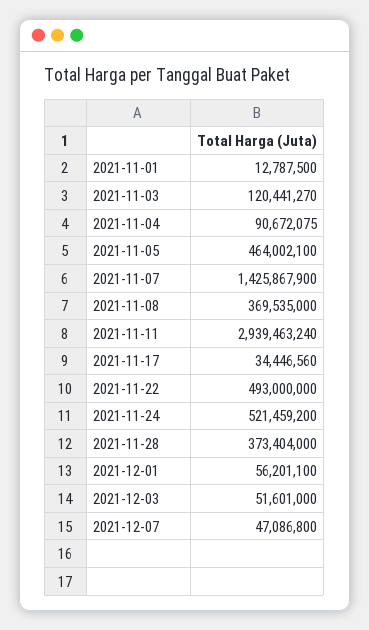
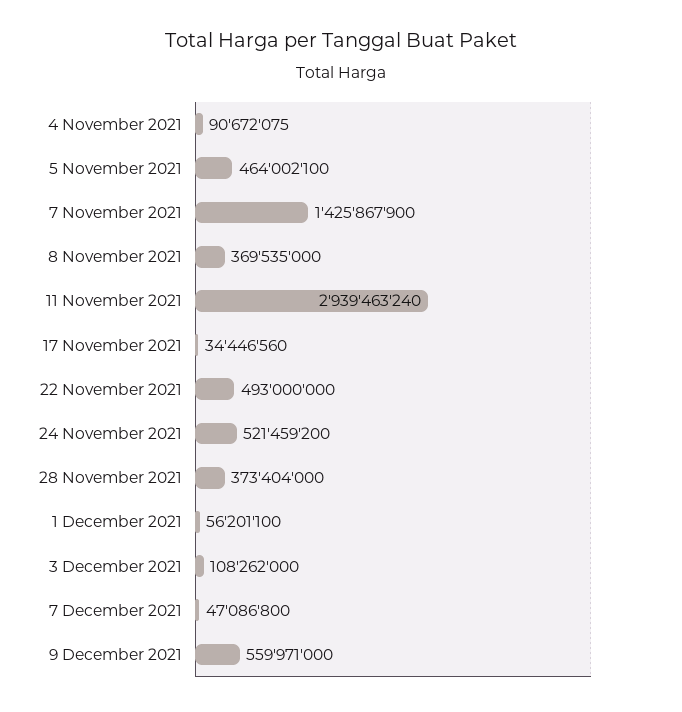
2021-11-01: 12787500 -> none
2021-11-03: 120441270 -> none
2021-12-03: 51601000 -> 108262000
9 December 2021: none -> 559971000

